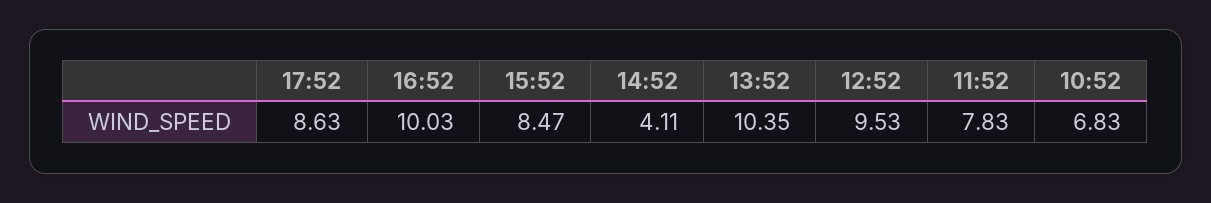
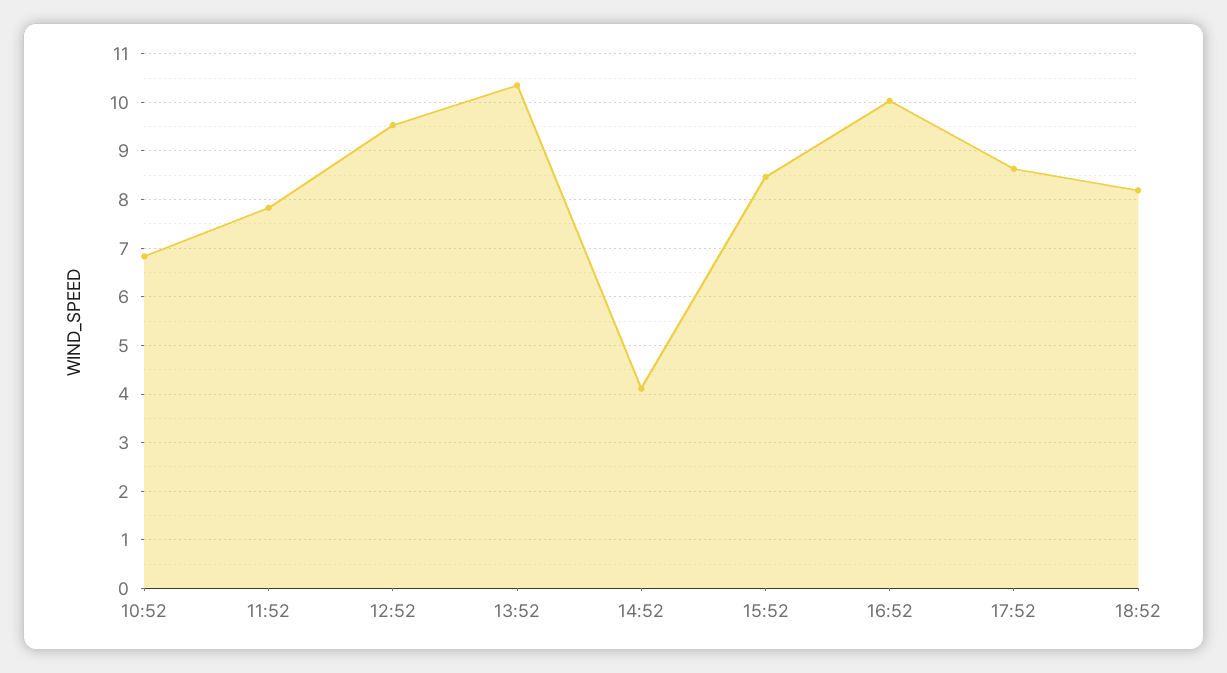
18:52: none -> 8.2

